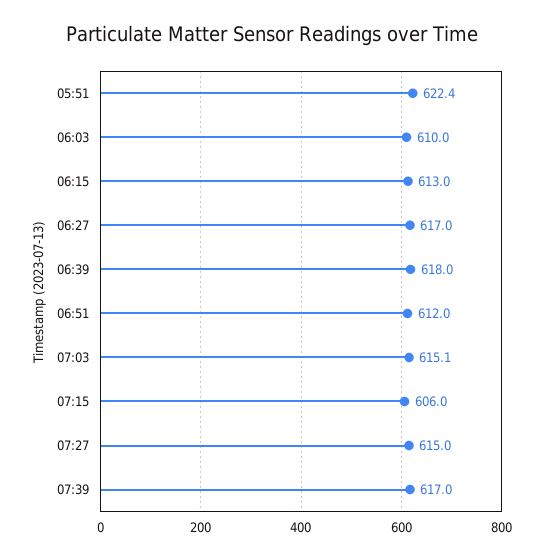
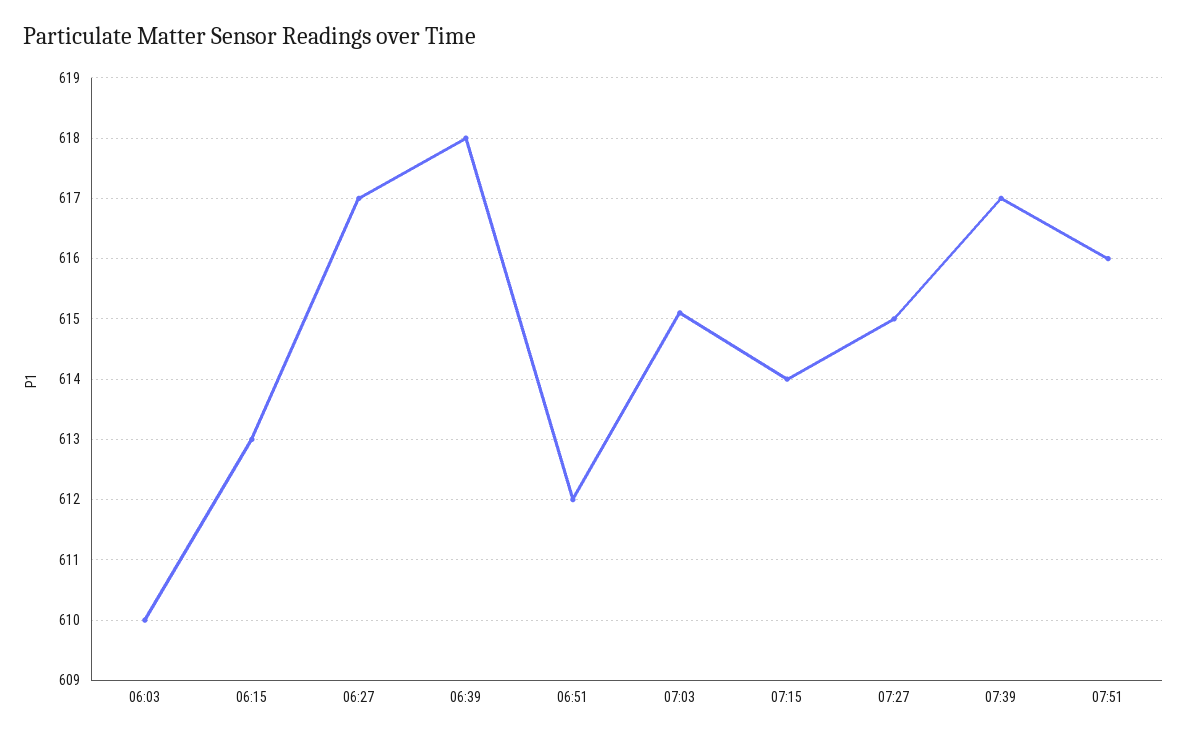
05:51: 622.4 -> none
07:15: 606 -> 614
07:51: none -> 616

